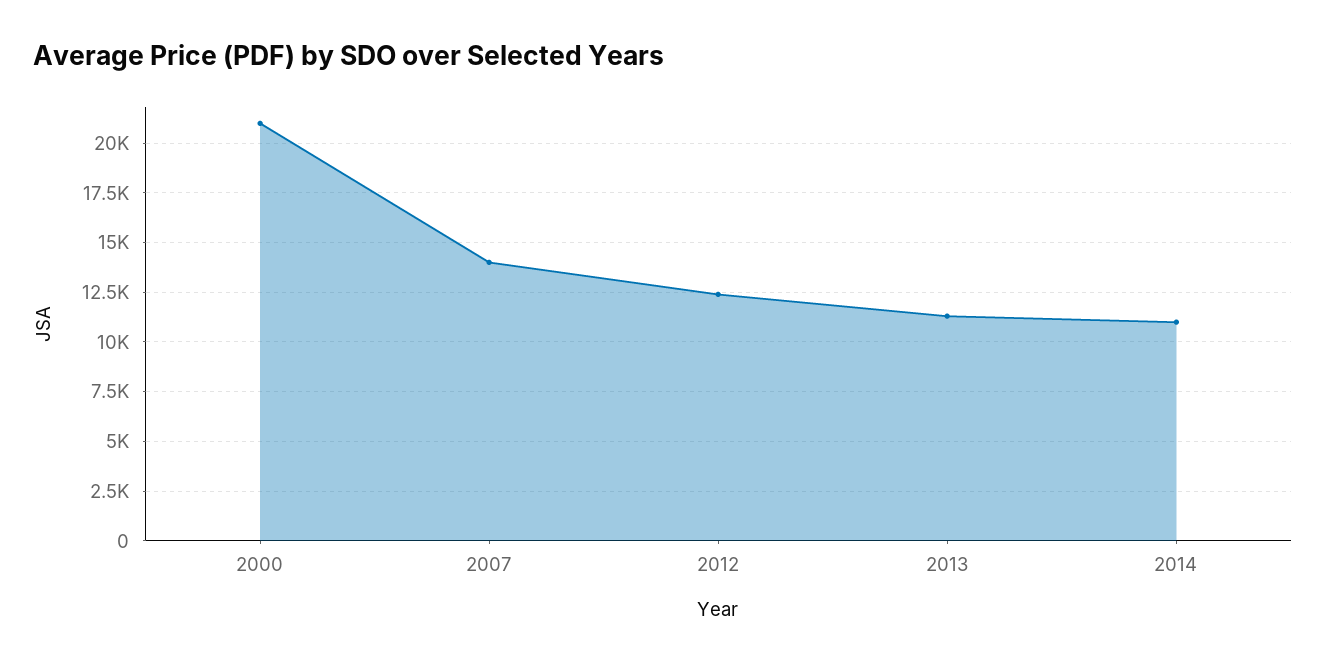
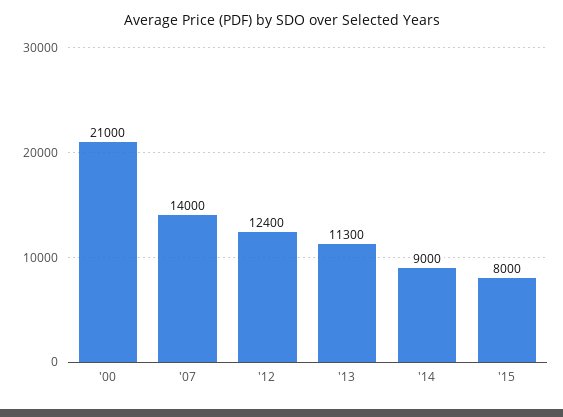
2014: 11000 -> 9000
'15: none -> 8000

